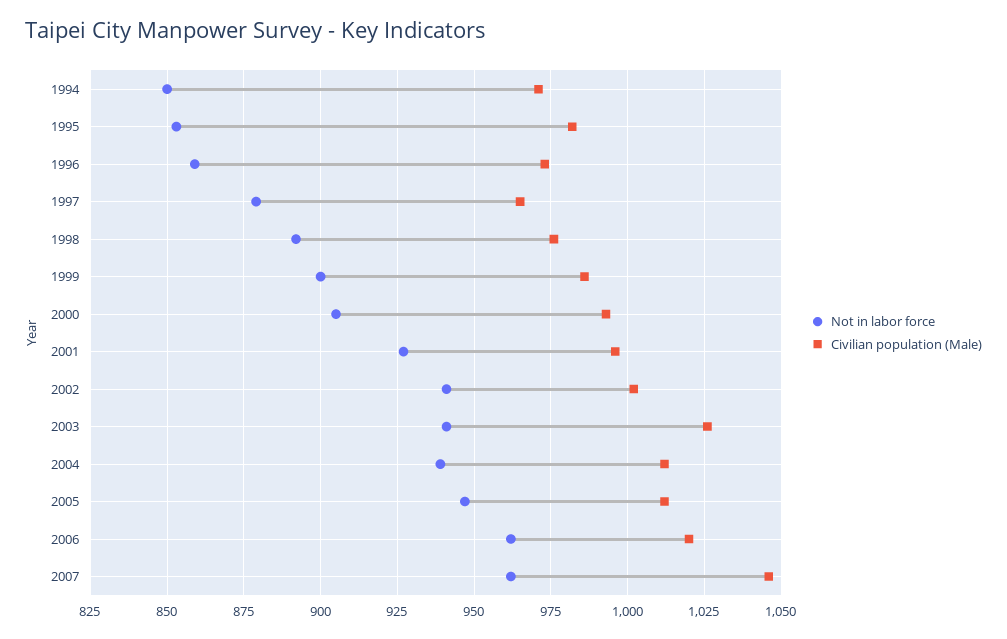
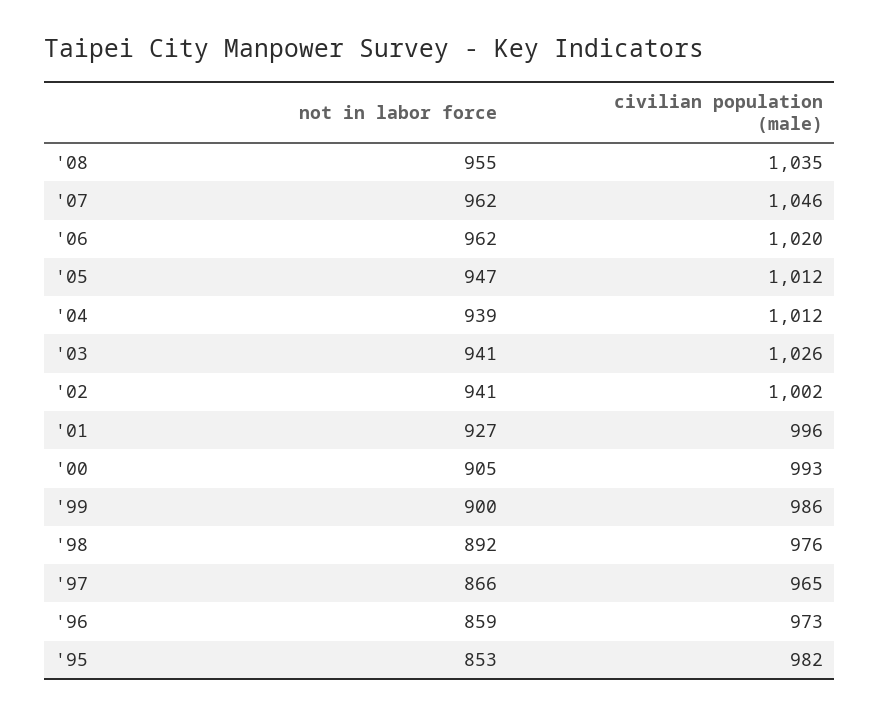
Not in labor force, 1994: 850 -> none
Civilian population (Male), 1994: 970 -> none
Not in labor force, 1997: 880 -> 866
Not in labor force, '08: none -> 955
Civilian population (Male), '08: none -> 1035

